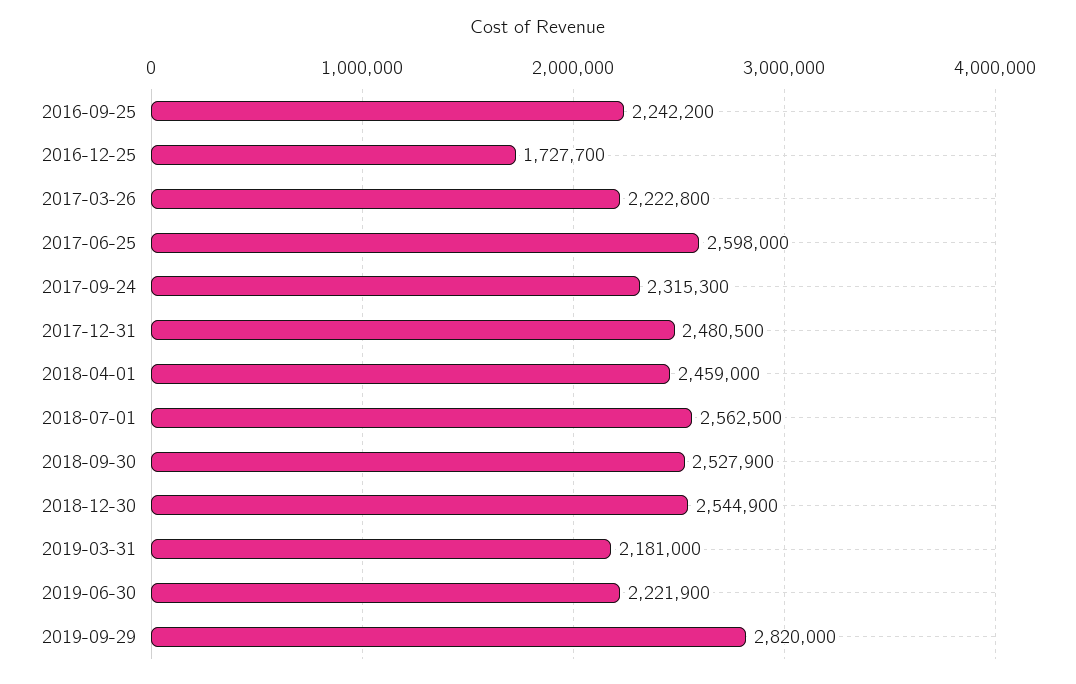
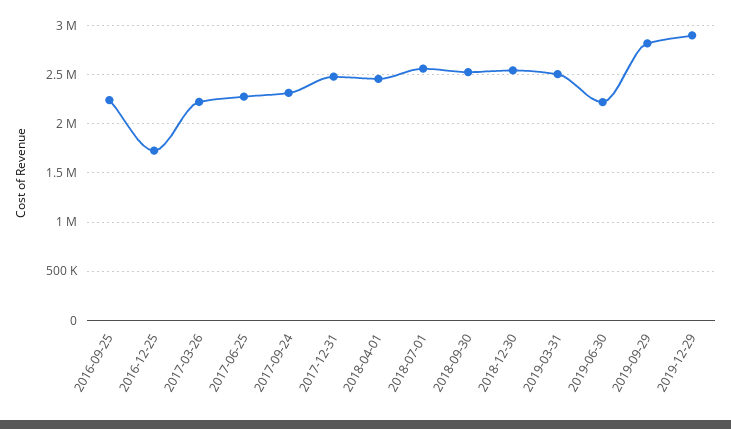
2017-06-25: 2598000 -> 2300000
2019-03-31: 2181000 -> 2500000
2019-12-29: none -> 2900000

